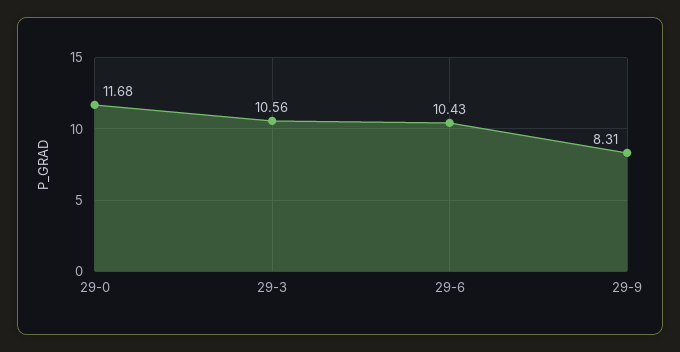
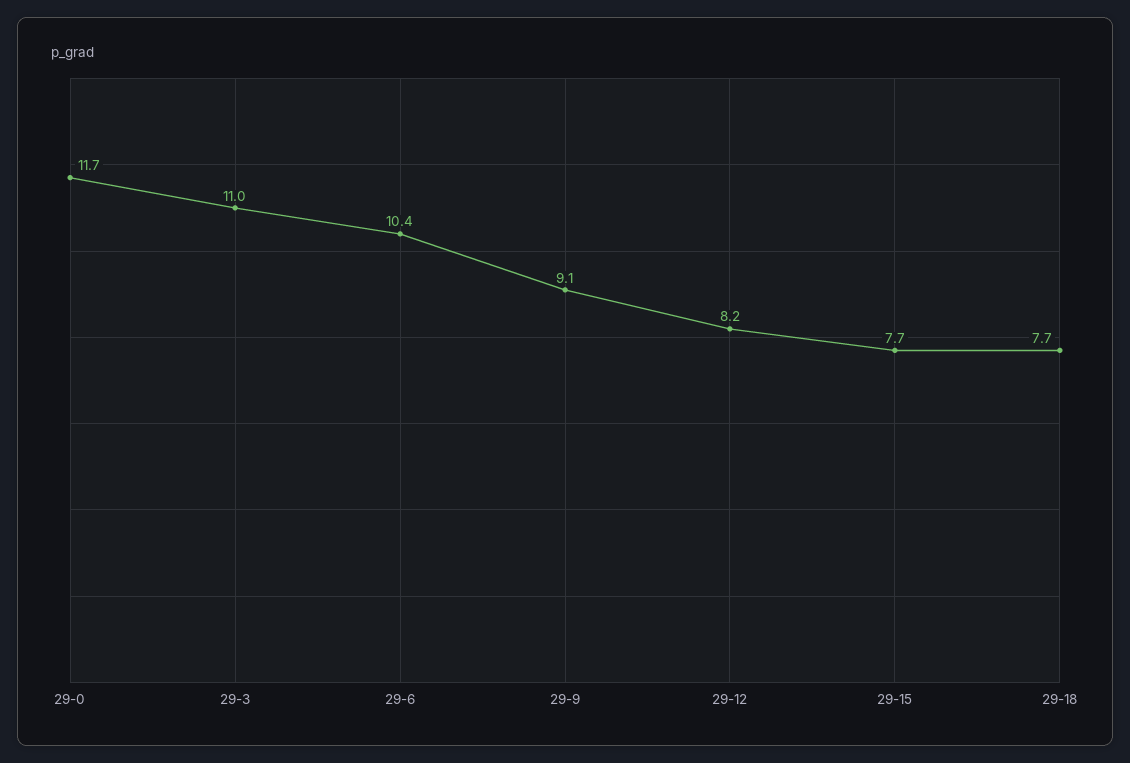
29-3: 10.56 -> 11
29-9: 8.31 -> 9.1
29-12: none -> 8.2
29-15: none -> 7.7
29-18: none -> 7.7

